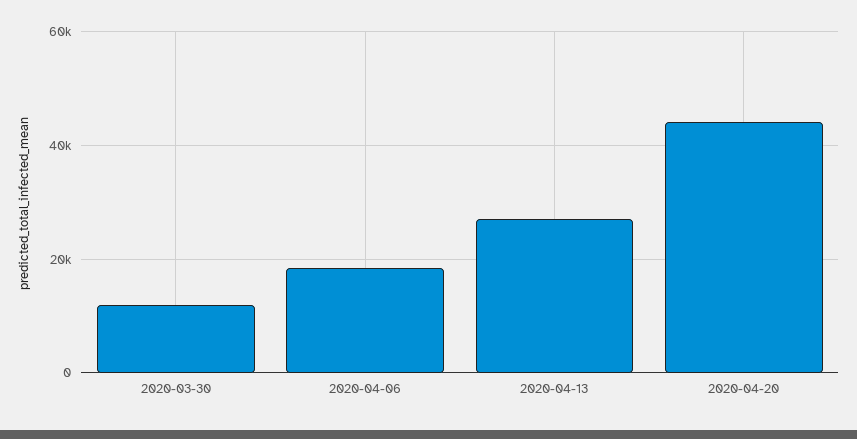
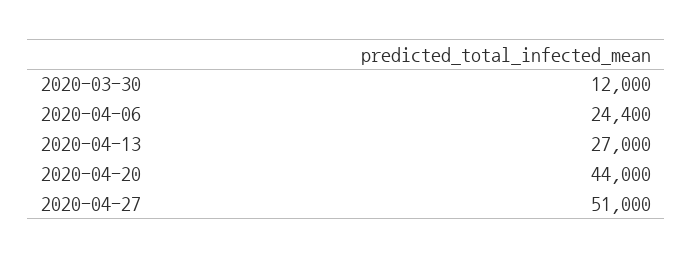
2020-04-06: 18000 -> 24400
2020-04-27: none -> 51000

